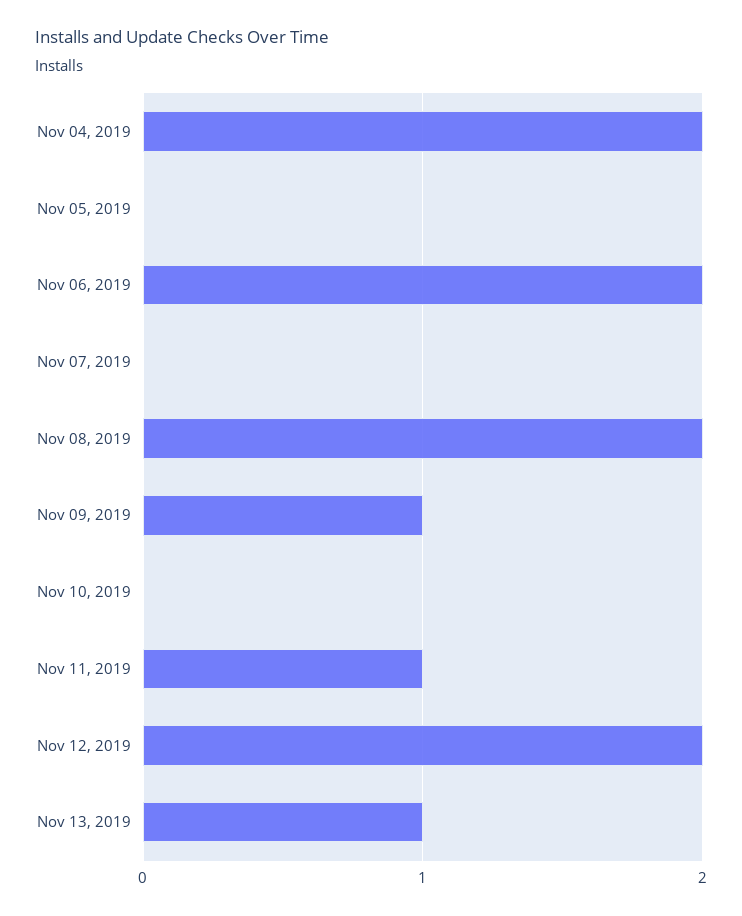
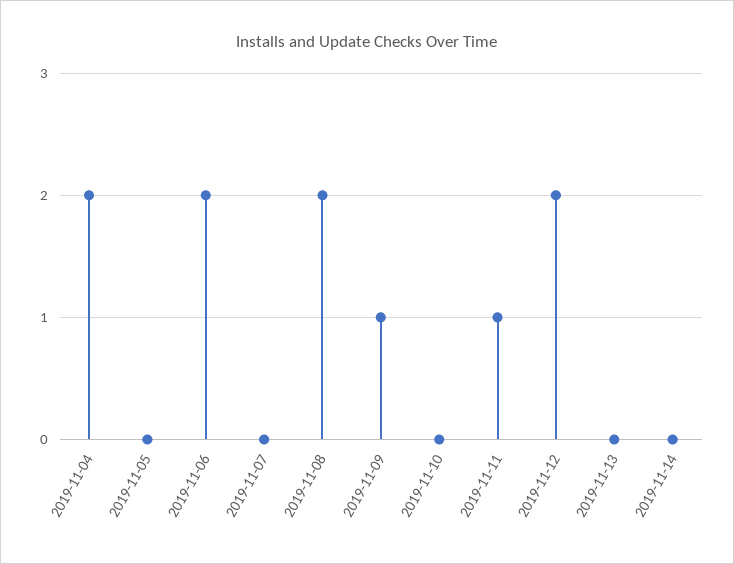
Nov 13, 2019: 1 -> 0
2019-11-14: none -> 0

